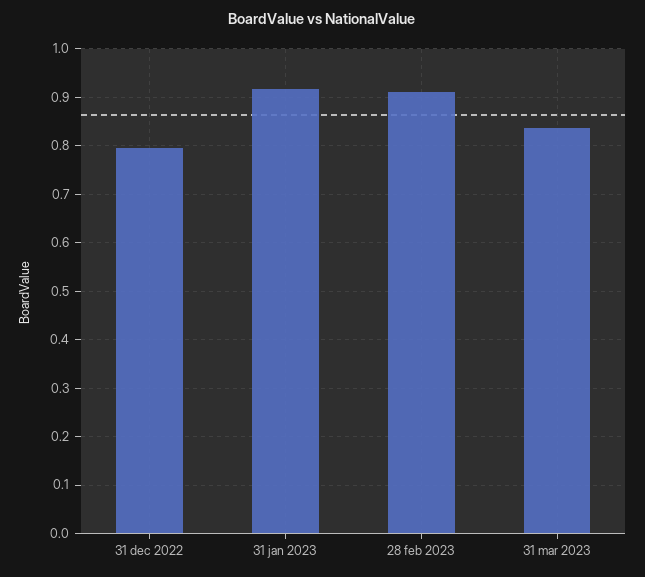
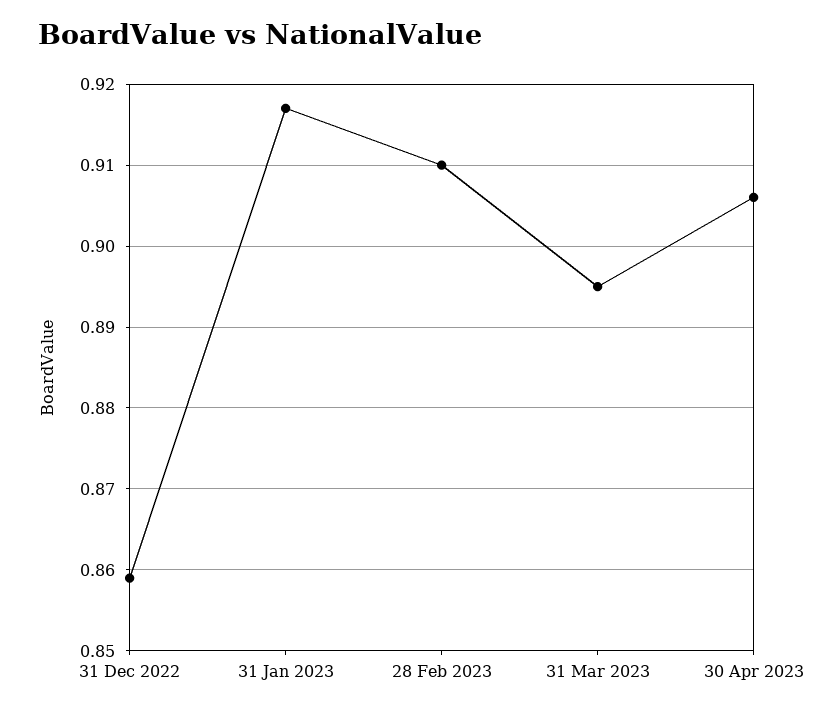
31 dec 2022: 0.8 -> 0.859
31 mar 2023: 0.84 -> 0.895
30 Apr 2023: none -> 0.906

